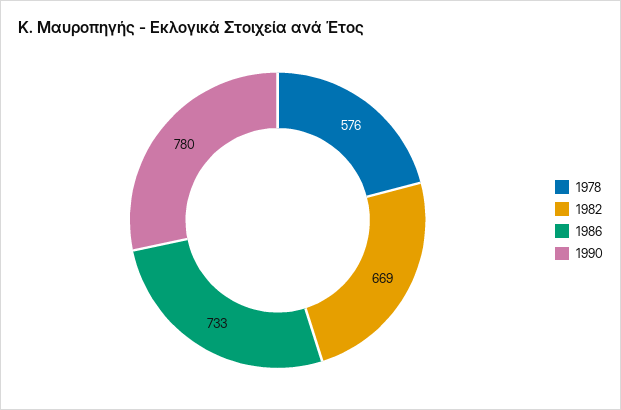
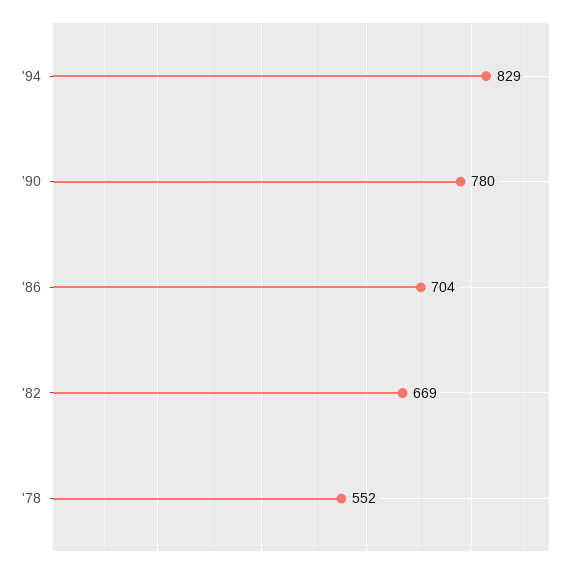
1978: 576 -> 552
1986: 733 -> 704
'94: none -> 829

